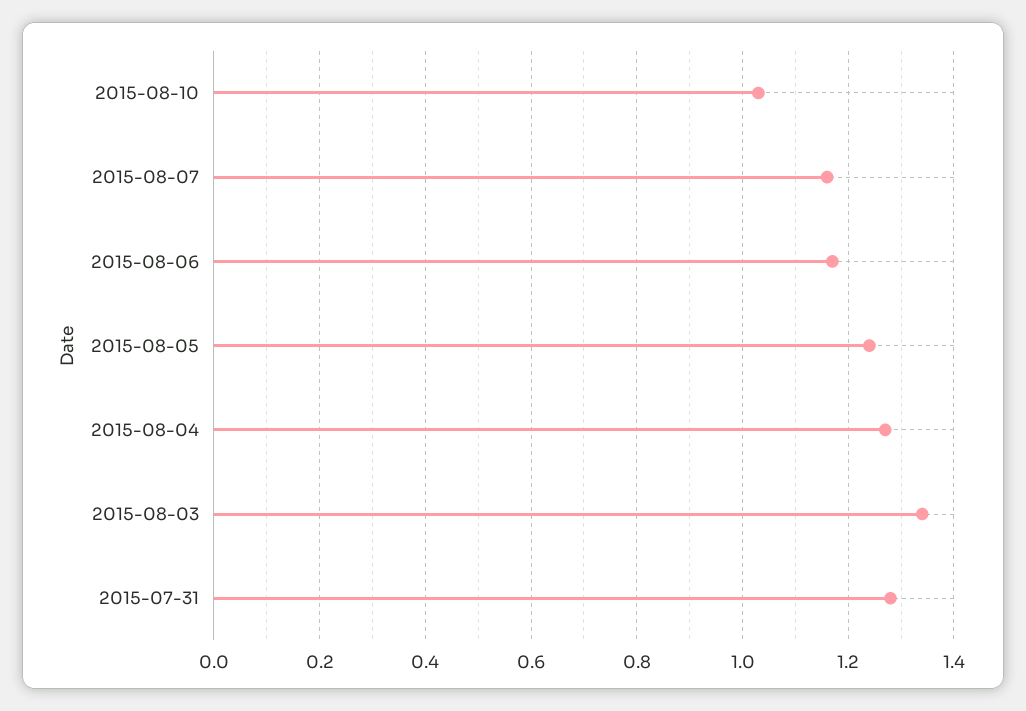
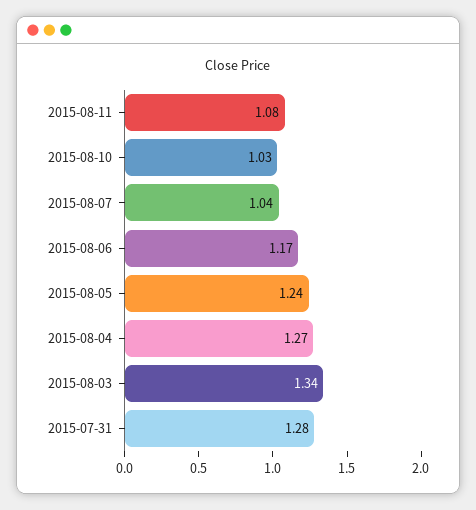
2015-08-07: 1.15 -> 1.04
2015-08-11: none -> 1.08

